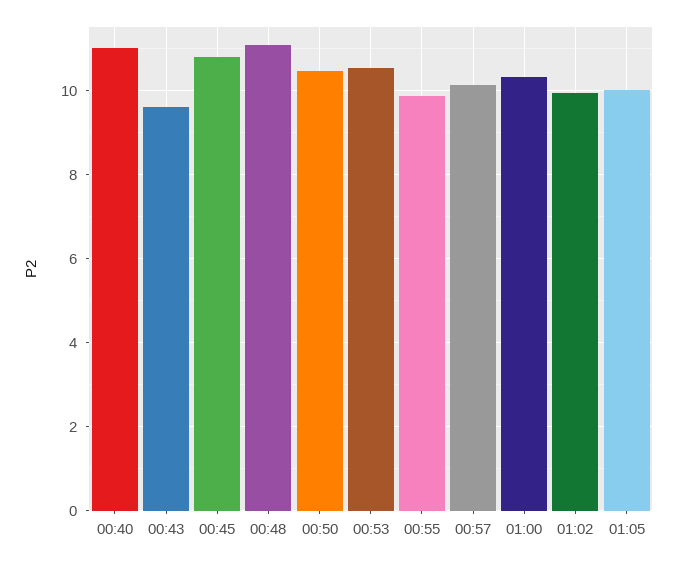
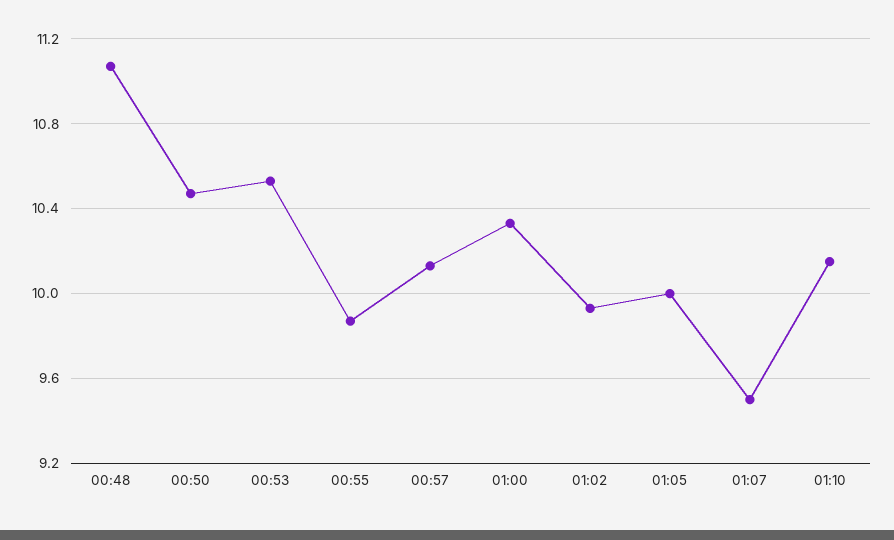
00:40: 11 -> none
00:43: 9.6 -> none
00:45: 10.8 -> none
01:07: none -> 9.5
01:10: none -> 10.15

